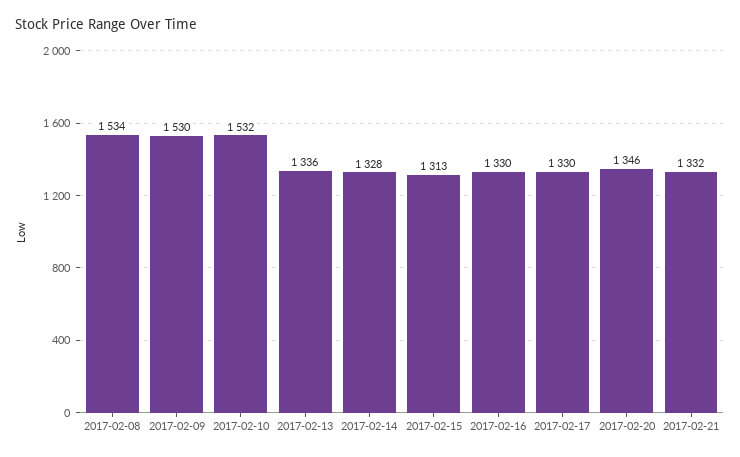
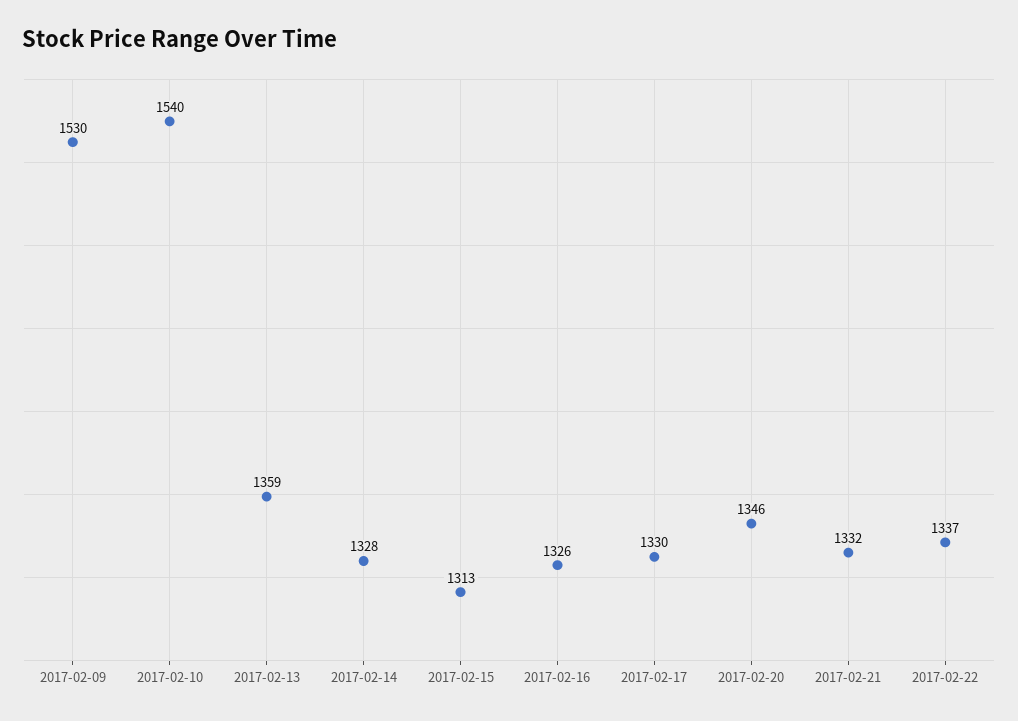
2017-02-08: 1534 -> none
2017-02-10: 1532 -> 1540
2017-02-13: 1336 -> 1359
2017-02-16: 1330 -> 1326
2017-02-22: none -> 1337

